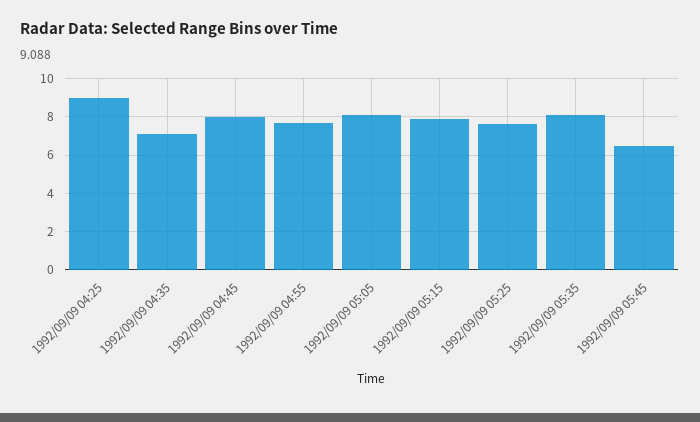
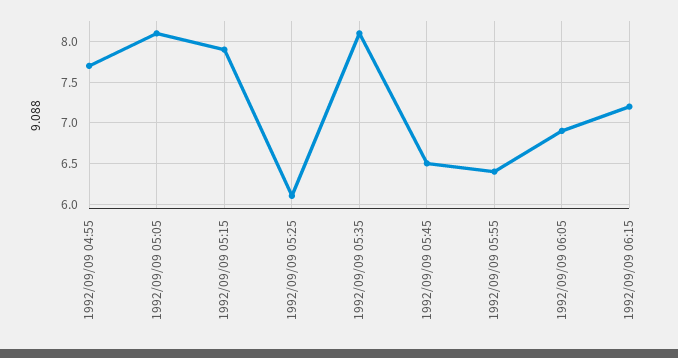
1992/09/09 04:25: 9 -> none
1992/09/09 04:35: 7 -> none
1992/09/09 04:45: 8 -> none
1992/09/09 05:25: 7.5 -> 6.1
1992/09/09 05:55: none -> 6.4
1992/09/09 06:05: none -> 6.9
1992/09/09 06:15: none -> 7.2

